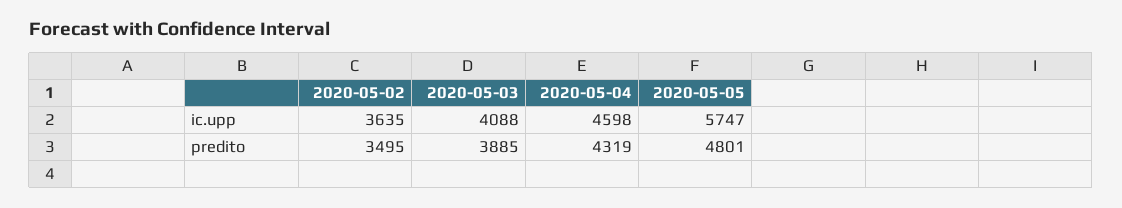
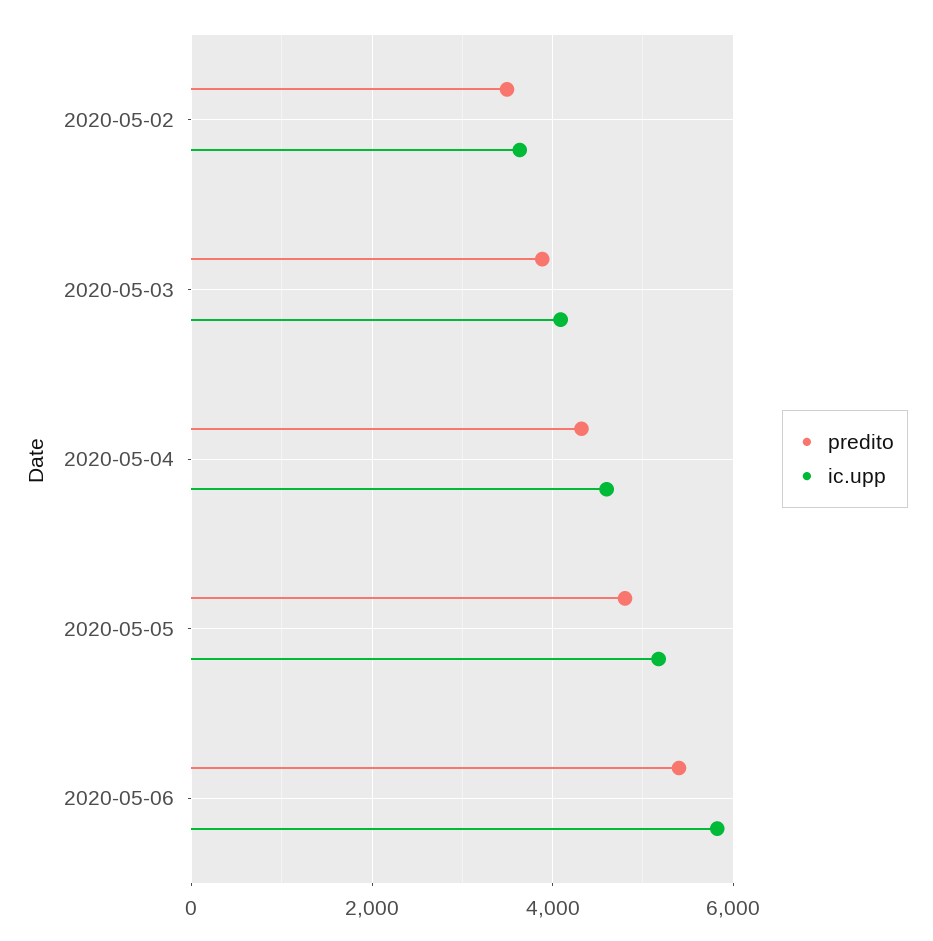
ic.upp, 2020-05-05: 5747 -> 5200
predito, 2020-05-06: none -> 5400
ic.upp, 2020-05-06: none -> 5800

